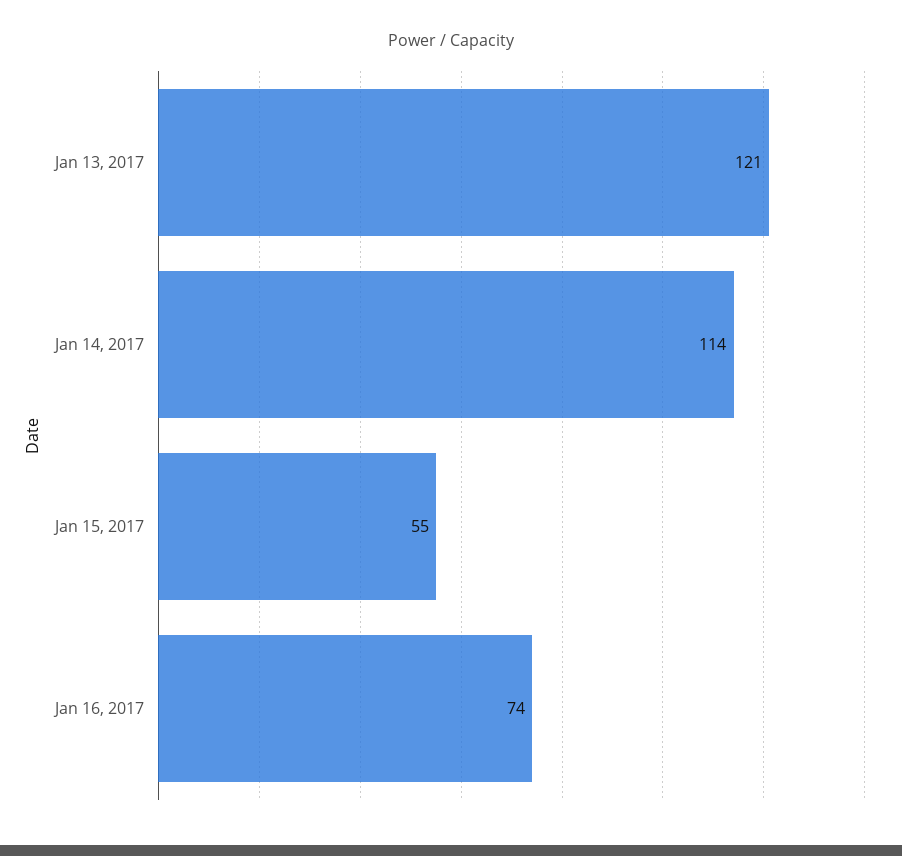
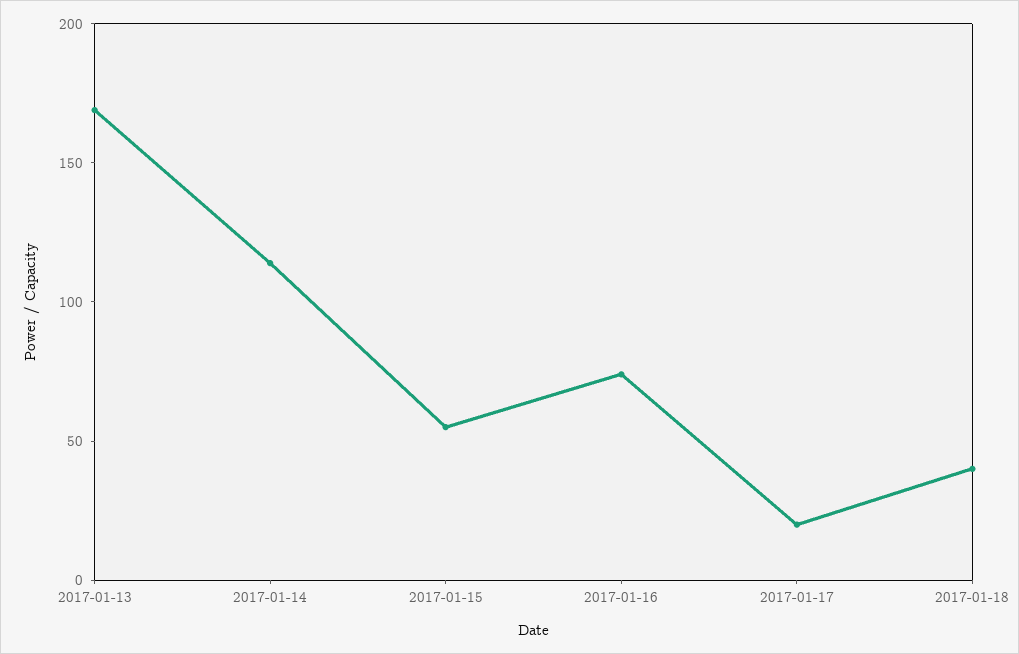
Jan 13, 2017: 121 -> 170
2017-01-17: none -> 20
2017-01-18: none -> 40

